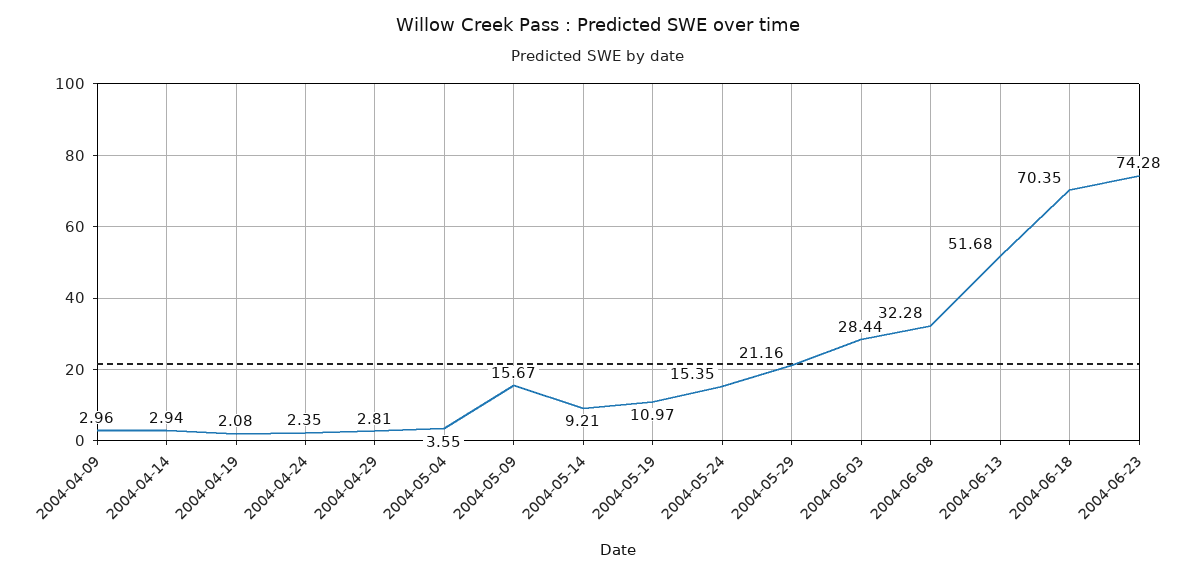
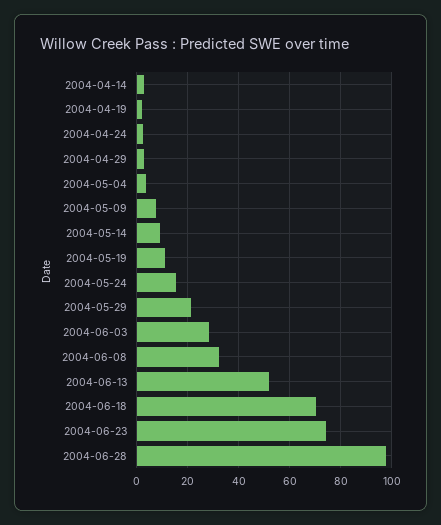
2004-04-09: 2.96 -> none
2004-05-09: 15.67 -> 7.5
2004-06-28: none -> 97.5

